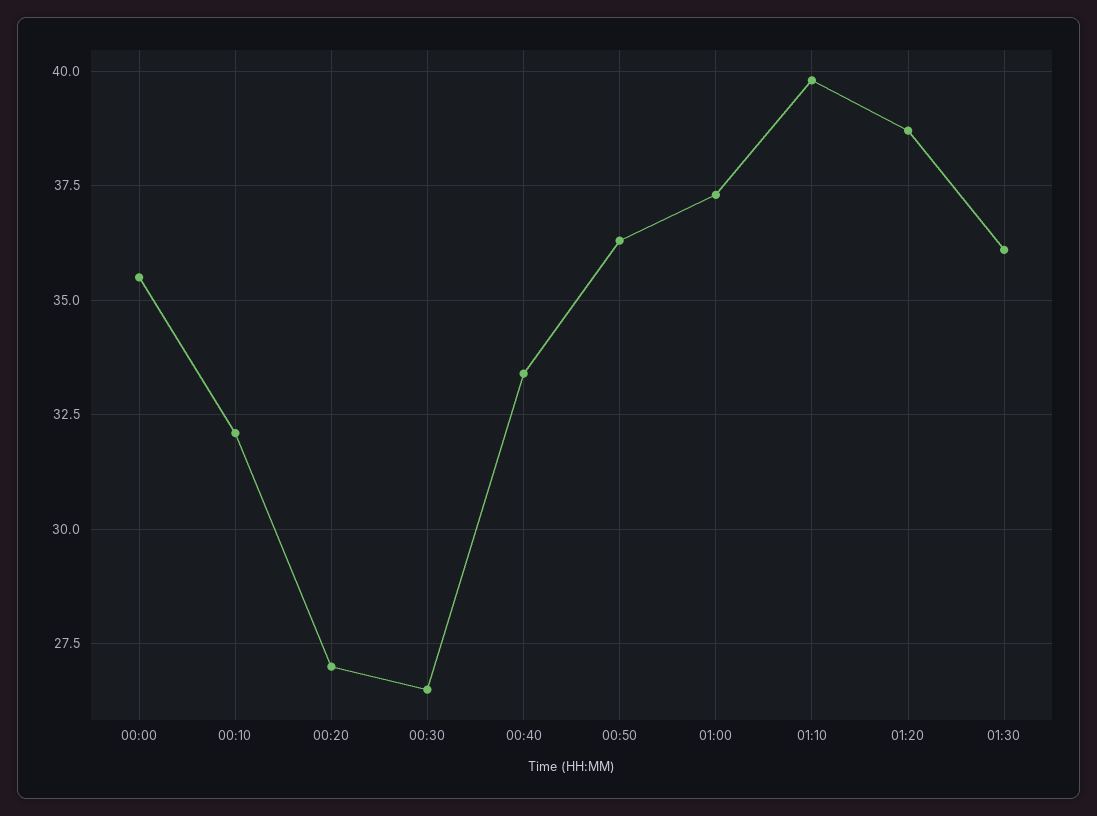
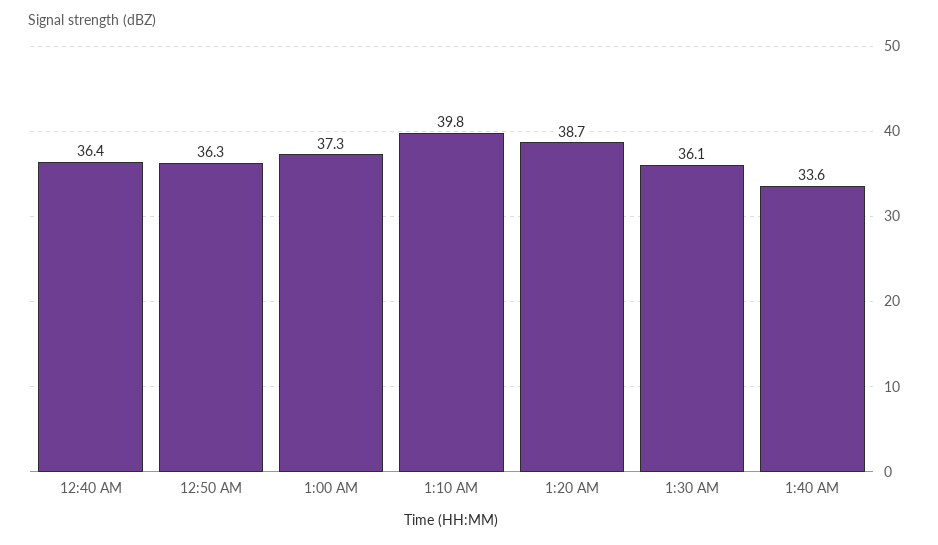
00:00: 35.5 -> none
00:10: 32 -> none
00:20: 27 -> none
00:30: 26.5 -> none
00:40: 33.5 -> 36.4
1:40 AM: none -> 33.6

